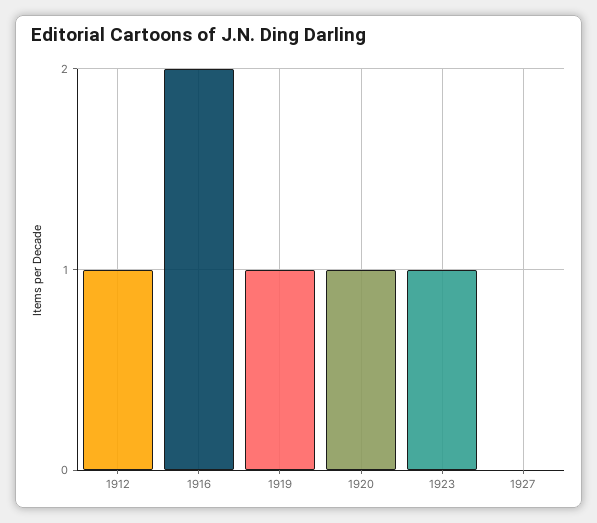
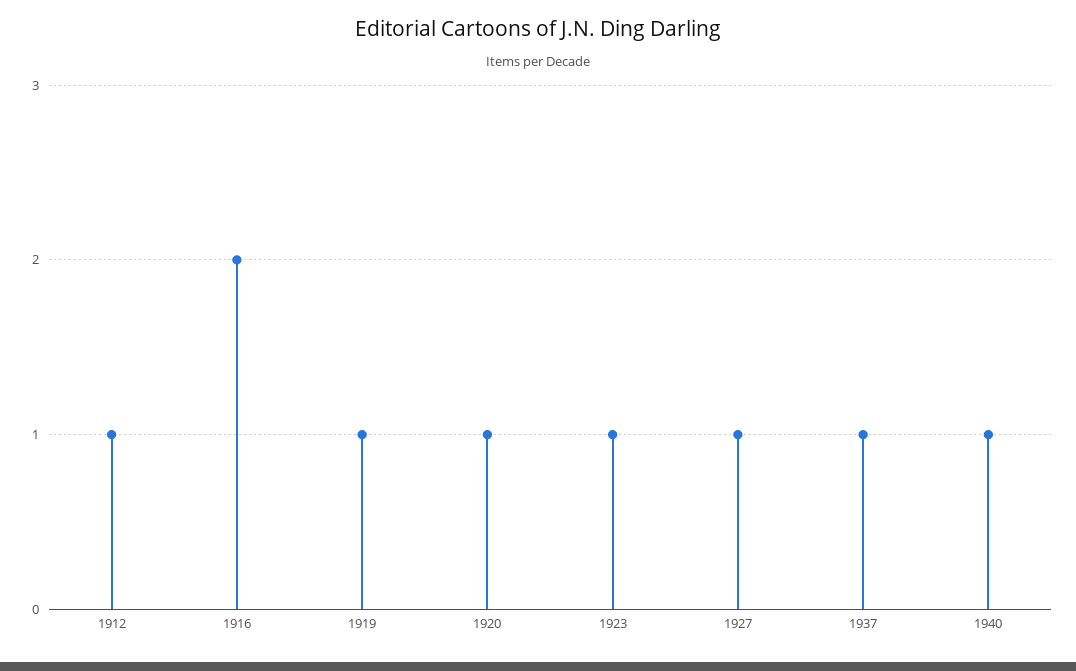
1927: 0 -> 1
1937: none -> 1
1940: none -> 1

